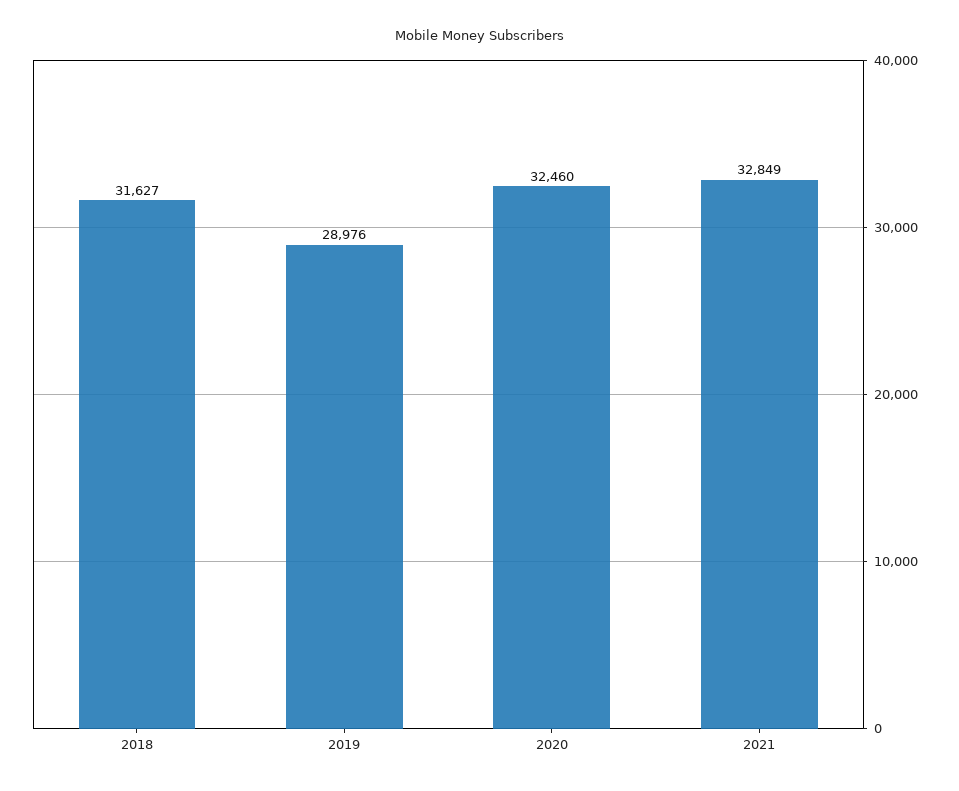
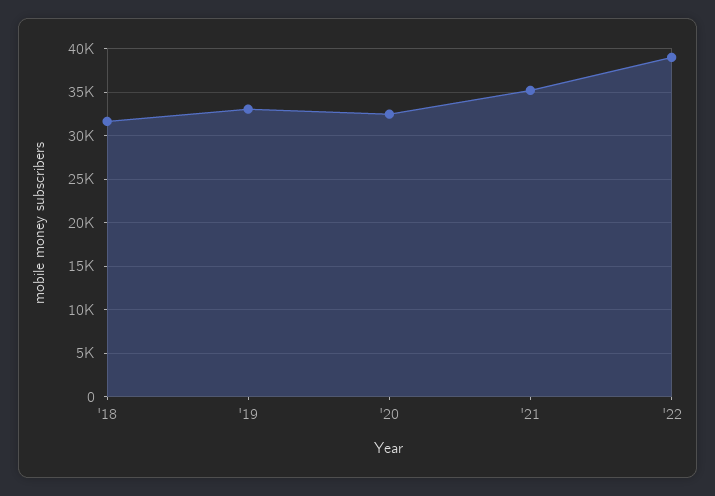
2019: 28976 -> 33000
2021: 32849 -> 35000
'22: none -> 39000

